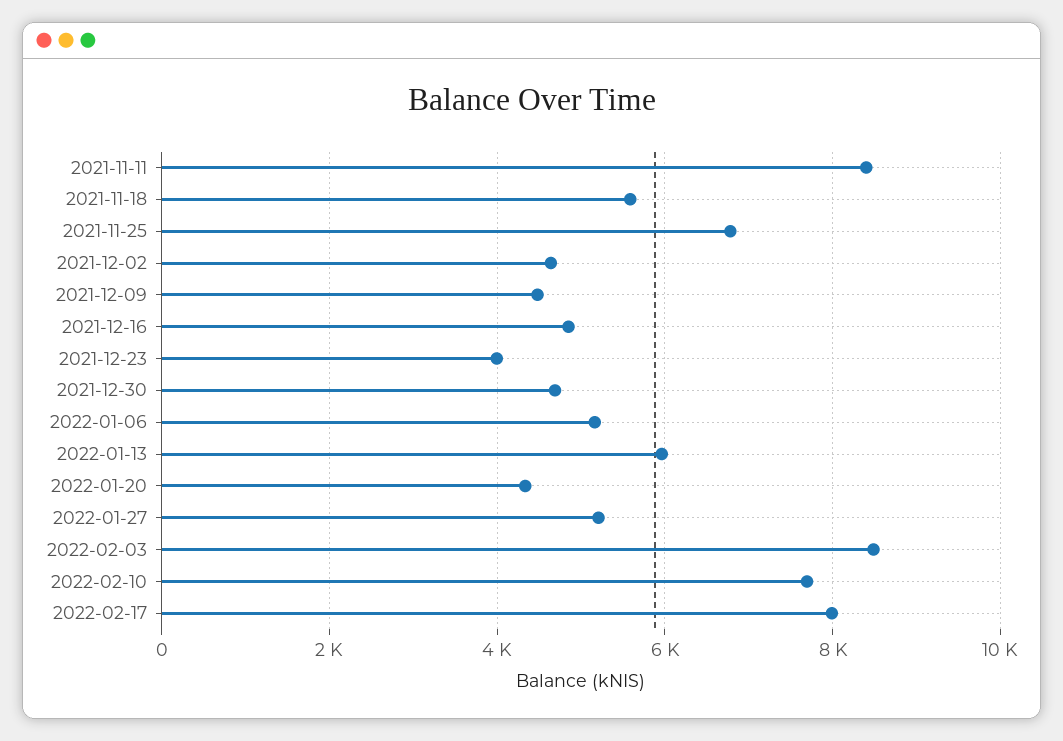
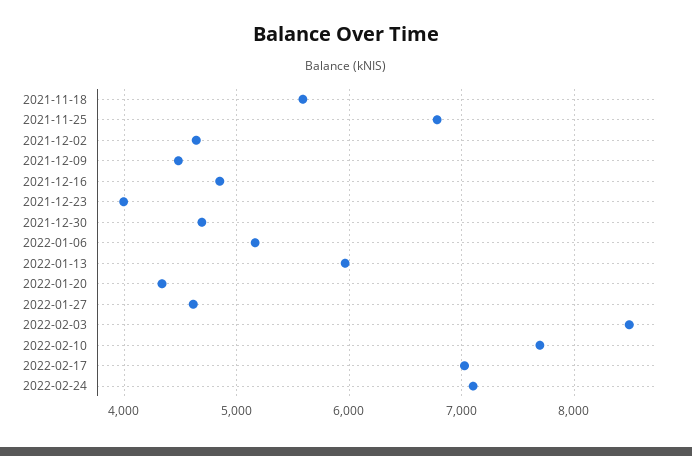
2021-11-11: 8400 -> none
2022-01-27: 5200 -> 4600
2022-02-17: 8000 -> 7000
2022-02-24: none -> 7100

